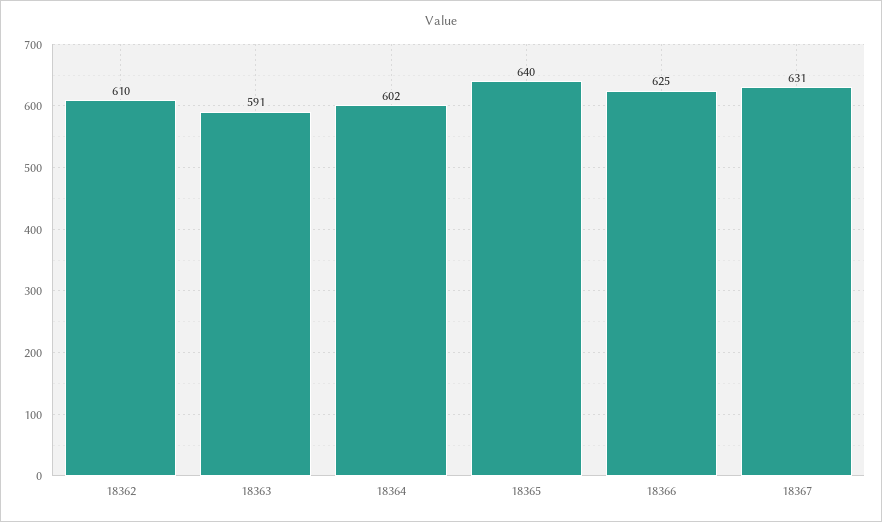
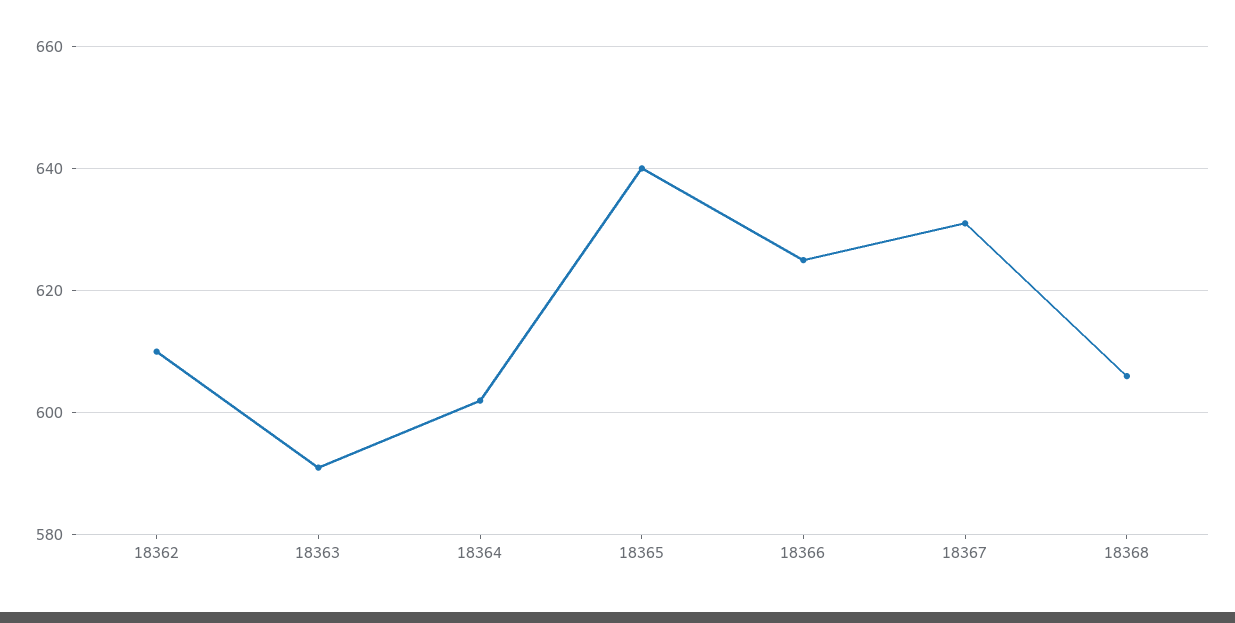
18368: none -> 605

